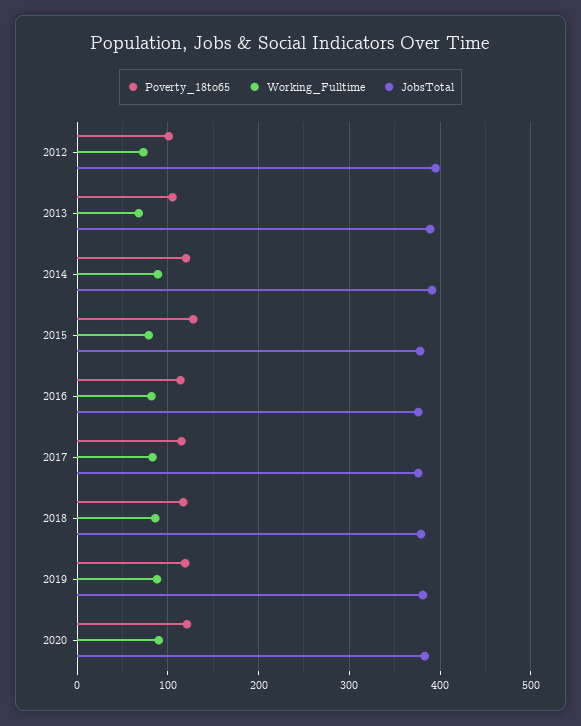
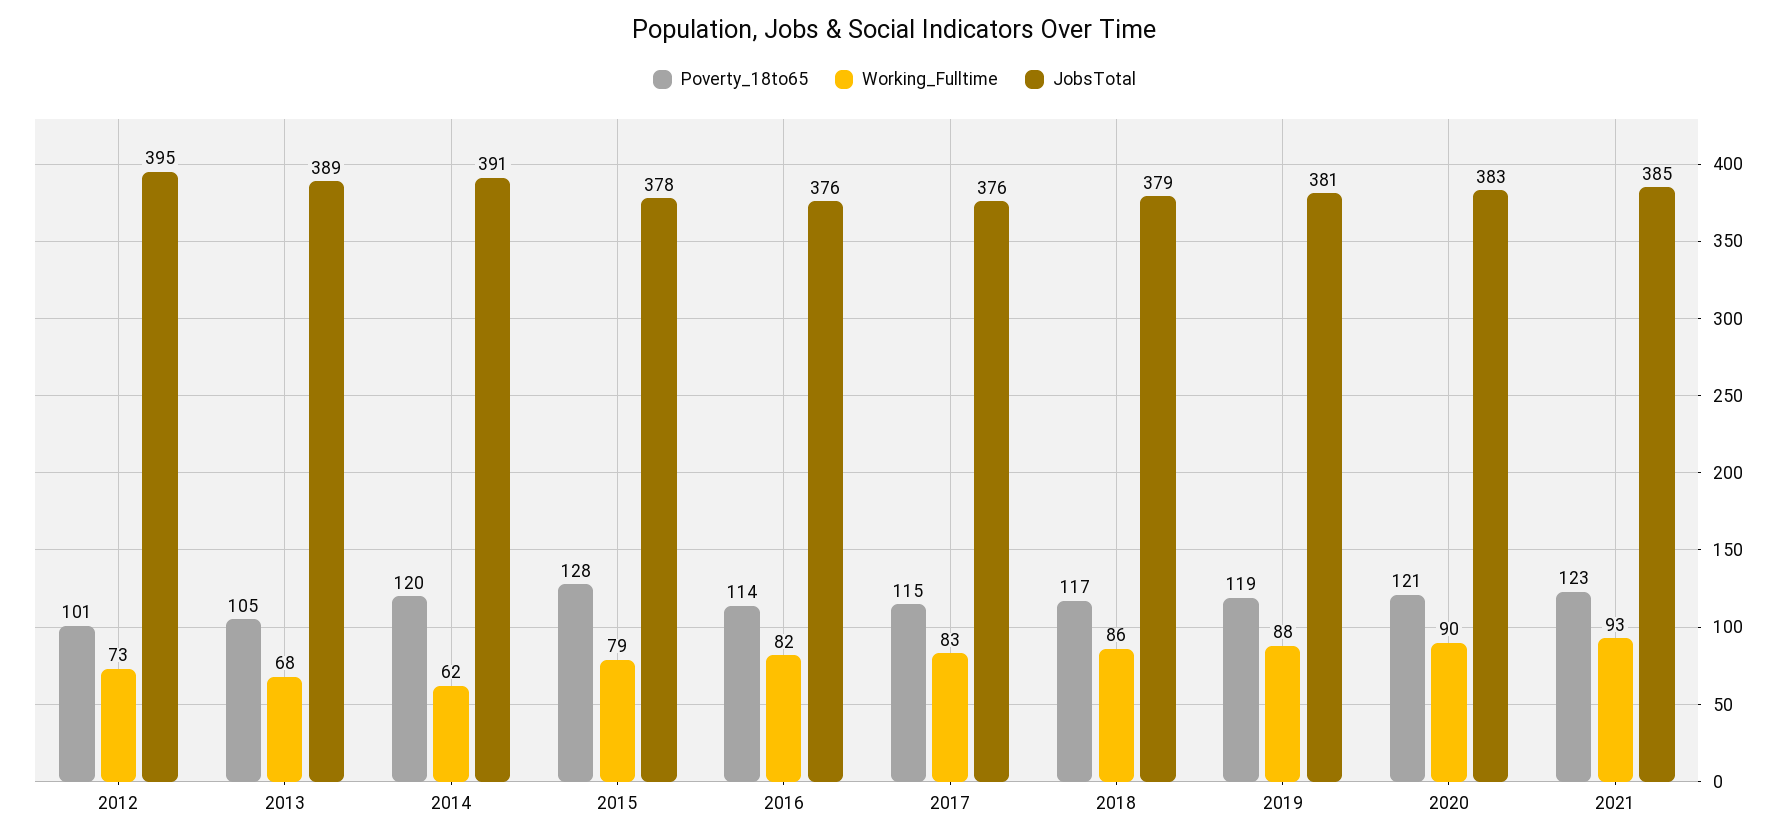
Working_Fulltime, 2014: 90 -> 62
Poverty_18to65, 2021: none -> 123
Working_Fulltime, 2021: none -> 93
JobsTotal, 2021: none -> 385

